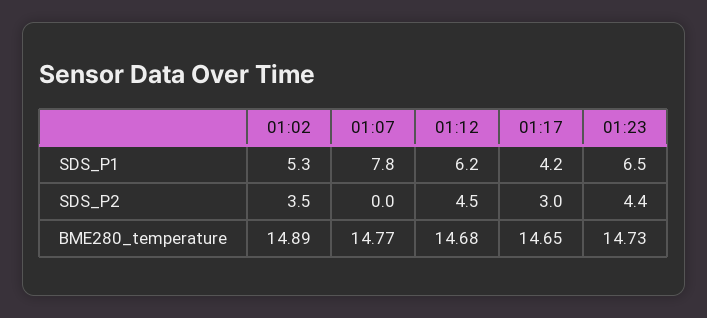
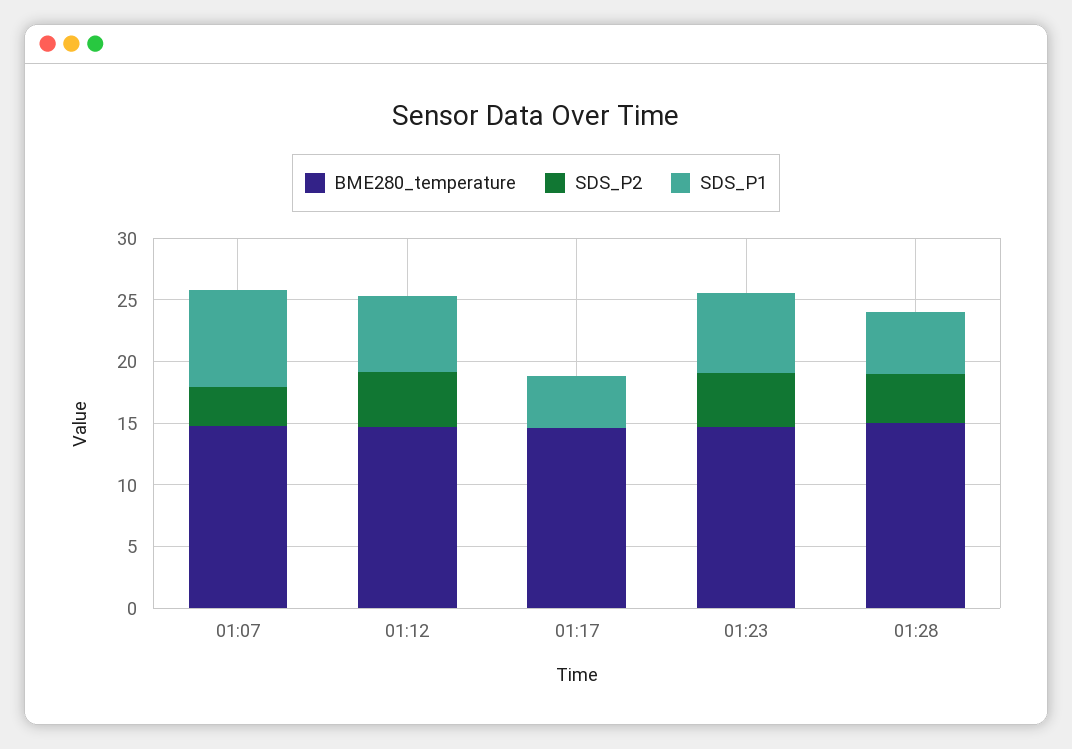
SDS_P1, 01:02: 5.3 -> none
SDS_P2, 01:02: 3.5 -> none
SDS_P2, 01:07: 0 -> 3
SDS_P2, 01:17: 3 -> 0
BME280_temperature, 01:02: 14.89 -> none
BME280_temperature, 01:28: none -> 15
SDS_P2, 01:28: none -> 4
SDS_P1, 01:28: none -> 5

